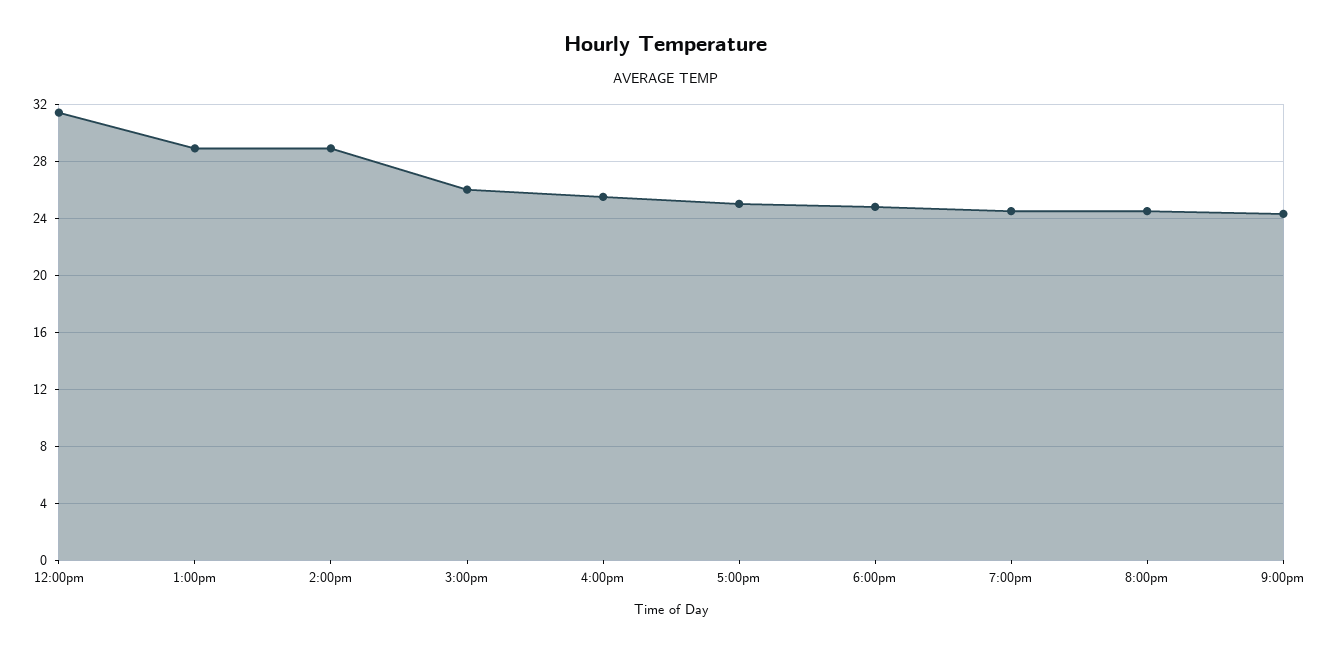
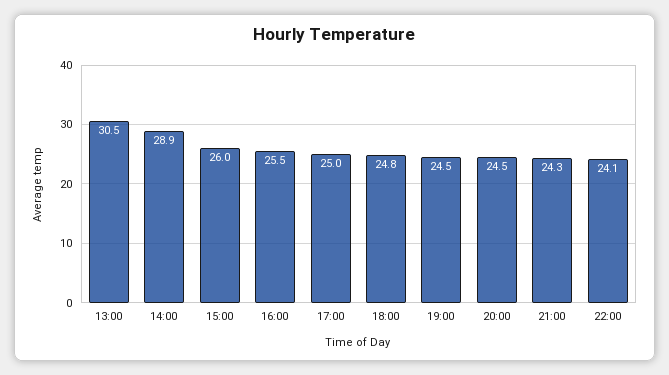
12:00pm: 31.5 -> none
1:00pm: 29 -> 30.5
22:00: none -> 24.1

